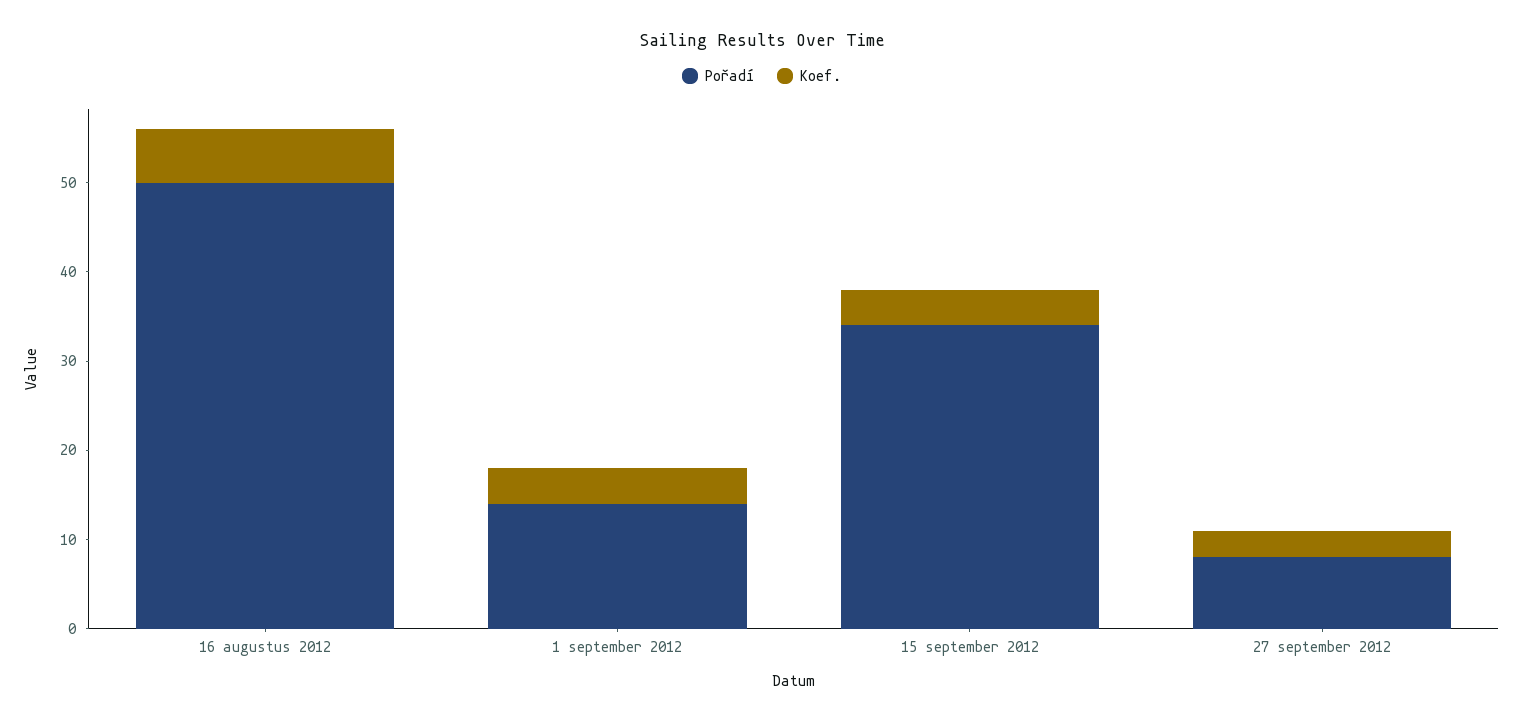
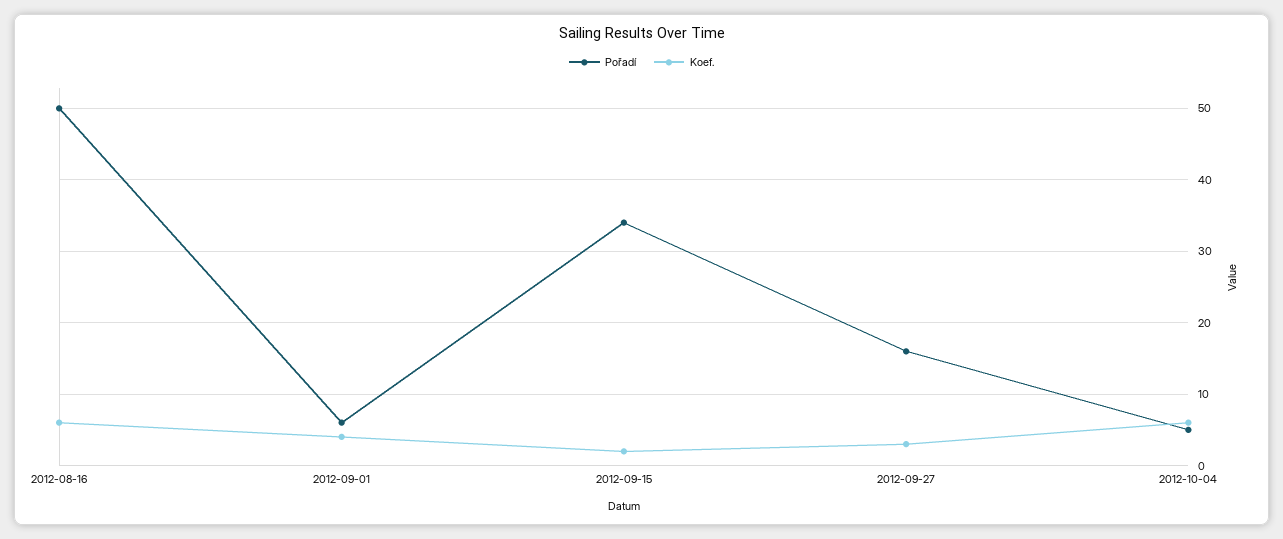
Pořadí, 1 september 2012: 14 -> 6
Koef., 15 september 2012: 4 -> 2
Pořadí, 27 september 2012: 8 -> 16
Pořadí, 2012-10-04: none -> 5
Koef., 2012-10-04: none -> 6

